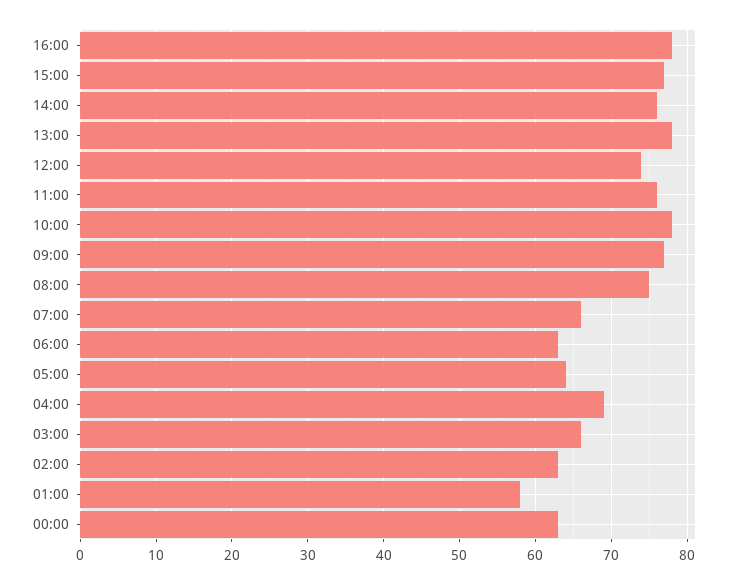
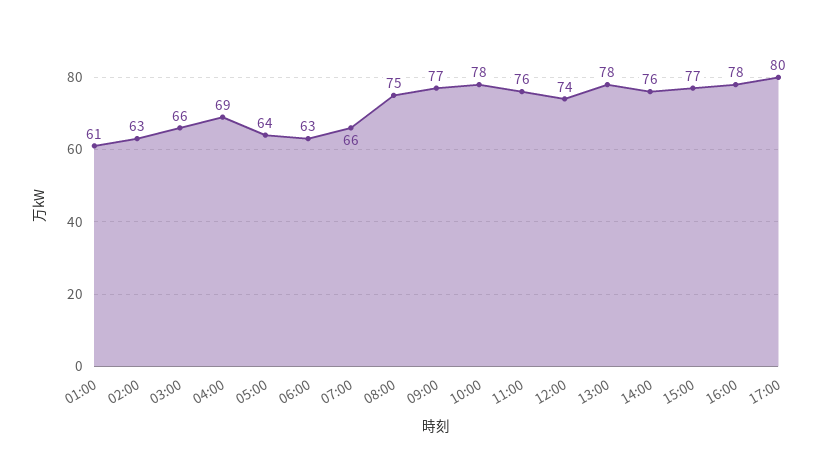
01:00: 58 -> 61
00:00: 63 -> none
17:00: none -> 80

